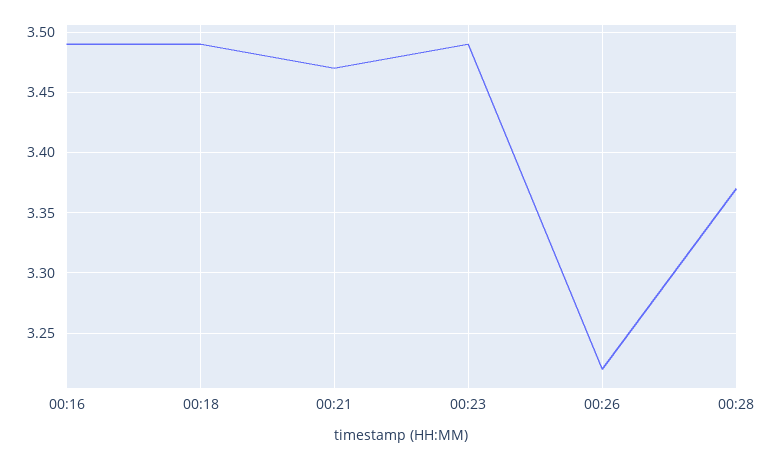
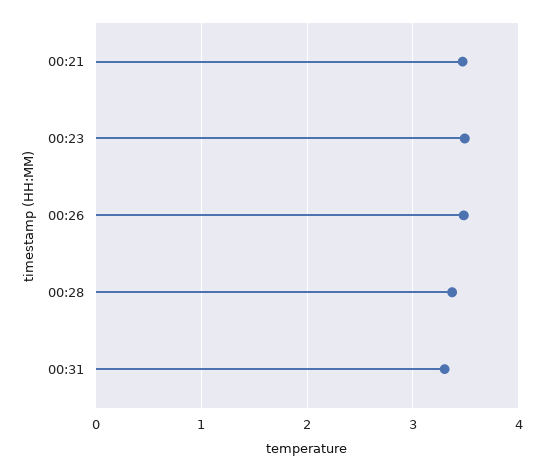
00:16: 3.49 -> none
00:18: 3.49 -> none
00:26: 3.22 -> 3.5
00:31: none -> 3.3

